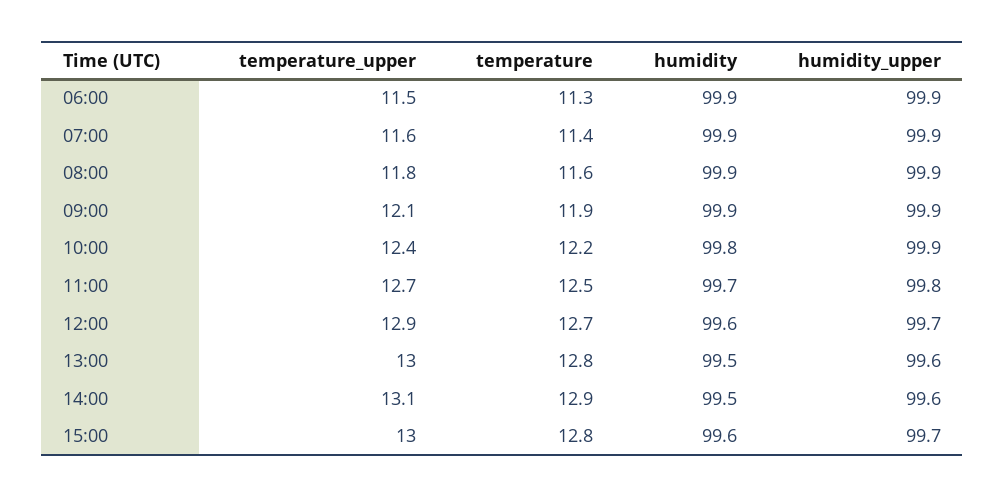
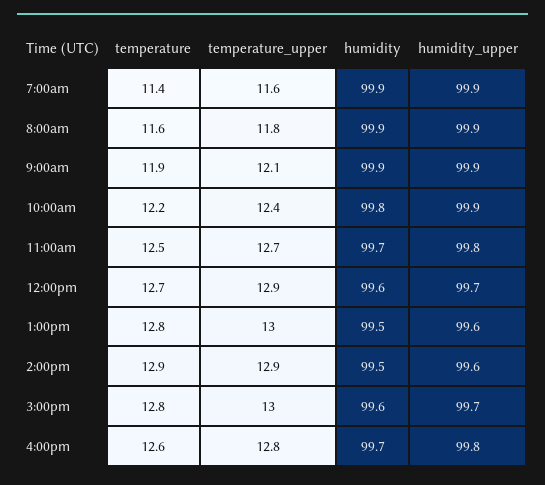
temperature_upper, 06:00: 11.5 -> none
temperature, 06:00: 11.3 -> none
humidity, 06:00: 99.9 -> none
humidity_upper, 06:00: 99.9 -> none
temperature_upper, 14:00: 13.1 -> 12.9
temperature, 4:00pm: none -> 12.6
temperature_upper, 4:00pm: none -> 12.8
humidity, 4:00pm: none -> 99.7
humidity_upper, 4:00pm: none -> 99.8

